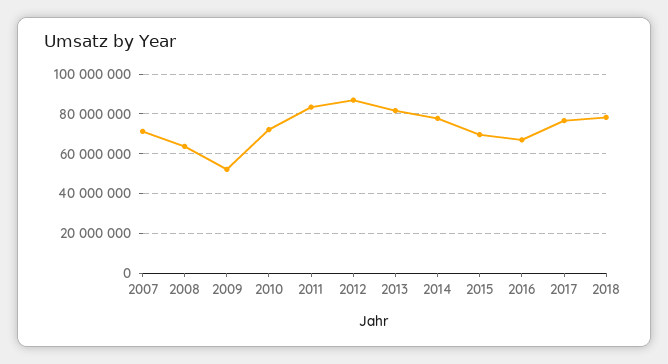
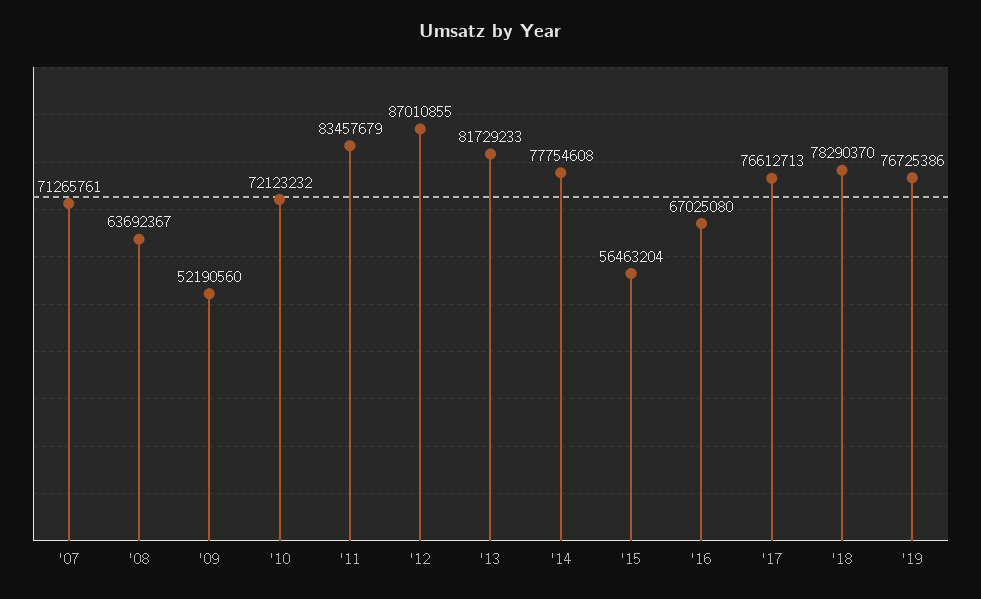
2015: 70000000 -> 56463204
'19: none -> 76725386

